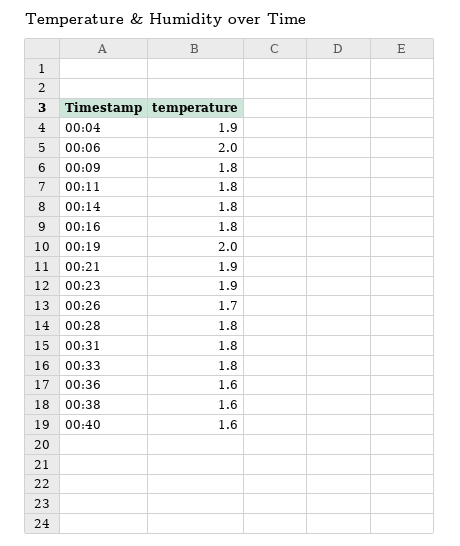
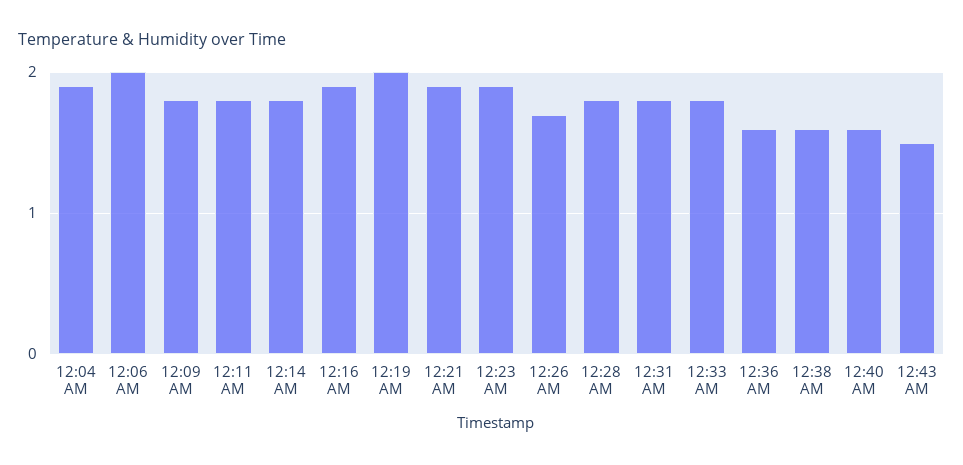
00:16: 1.8 -> 1.9
12:43 AM: none -> 1.5

